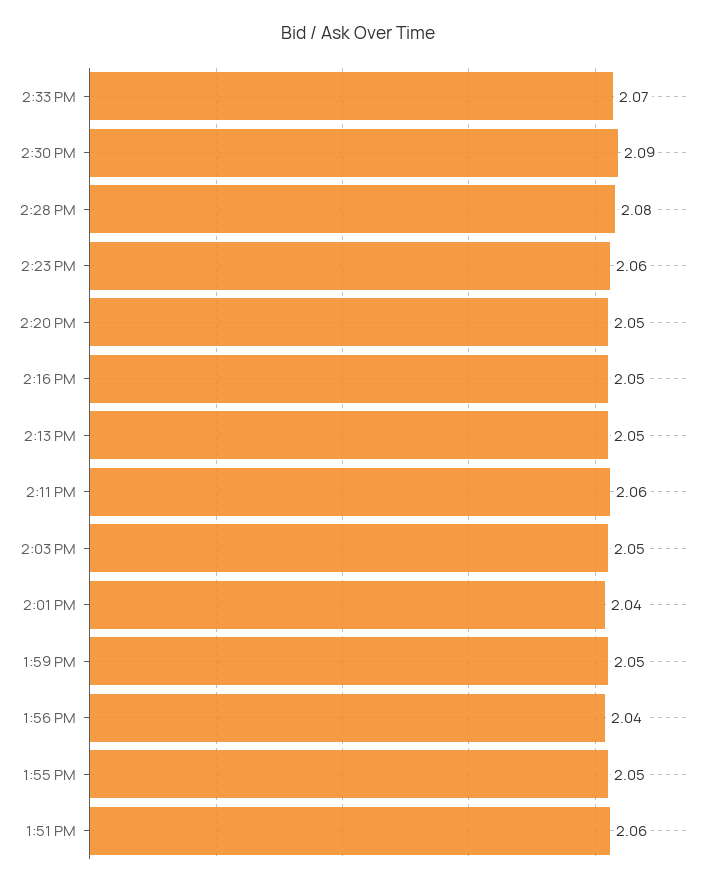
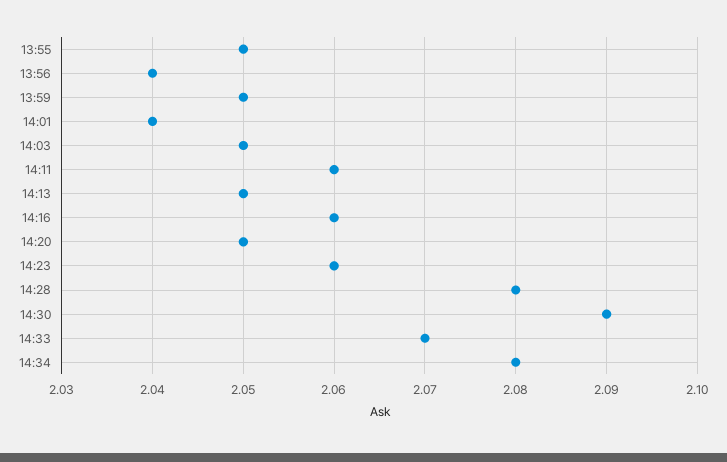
2:16 PM: 2.05 -> 2.06
1:51 PM: 2.06 -> none
14:34: none -> 2.08

